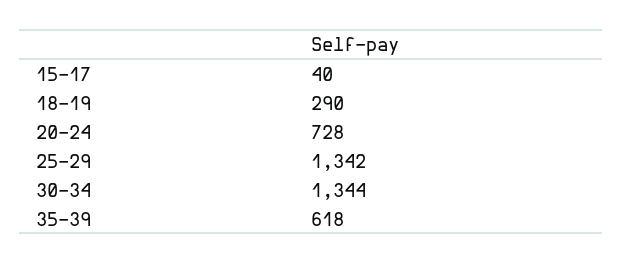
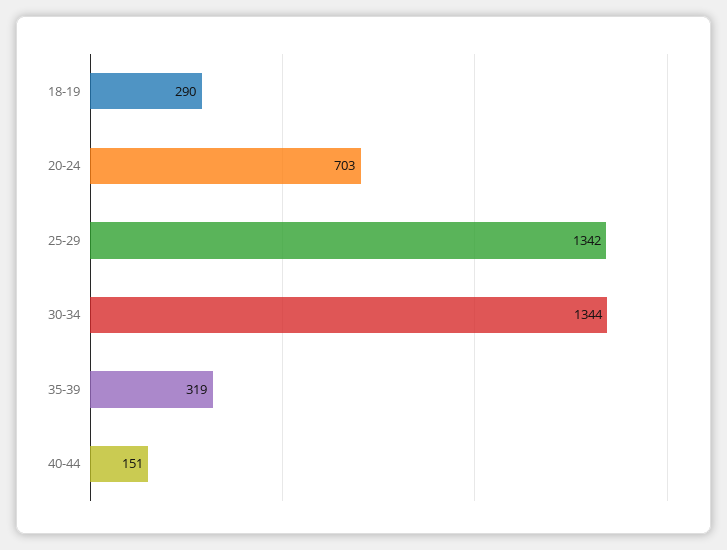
15-17: 40 -> none
20-24: 728 -> 703
35-39: 618 -> 319
40-44: none -> 151

